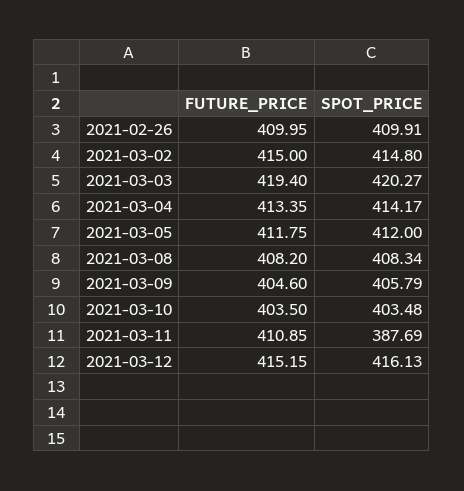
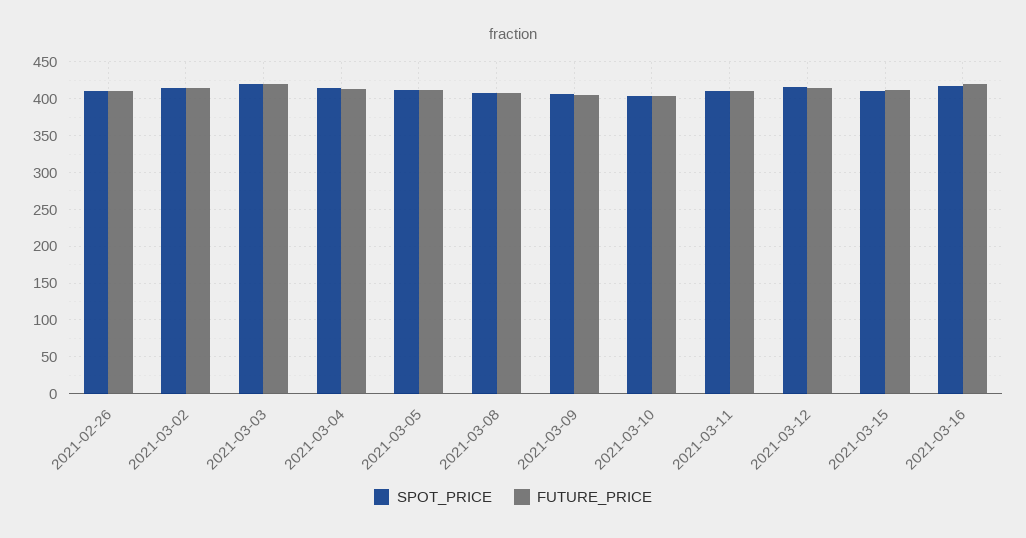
SPOT_PRICE, 2021-03-11: 387.69 -> 410
SPOT_PRICE, 2021-03-15: none -> 410
FUTURE_PRICE, 2021-03-15: none -> 410
SPOT_PRICE, 2021-03-16: none -> 420
FUTURE_PRICE, 2021-03-16: none -> 420

